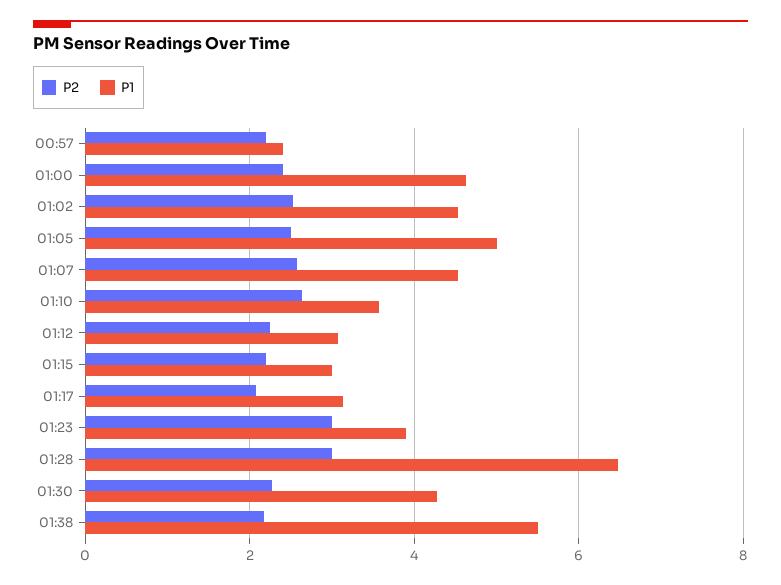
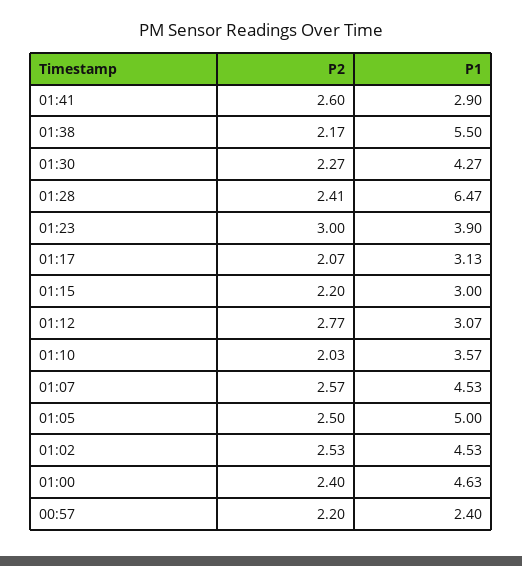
P2, 01:10: 2.6 -> 2.03
P2, 01:12: 2.2 -> 2.77
P2, 01:28: 3 -> 2.41
P2, 01:41: none -> 2.6
P1, 01:41: none -> 2.9

